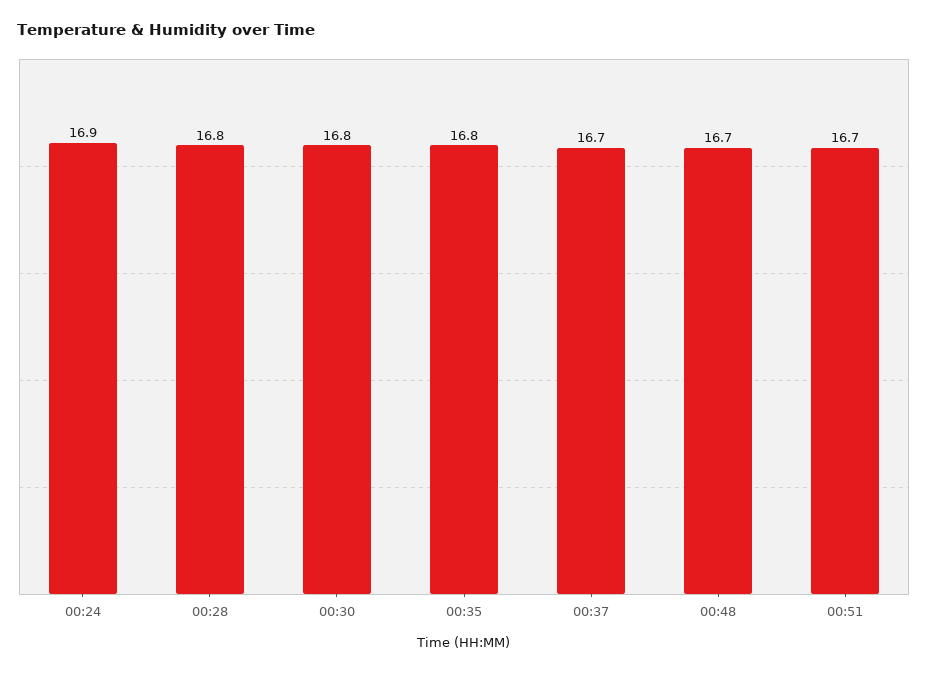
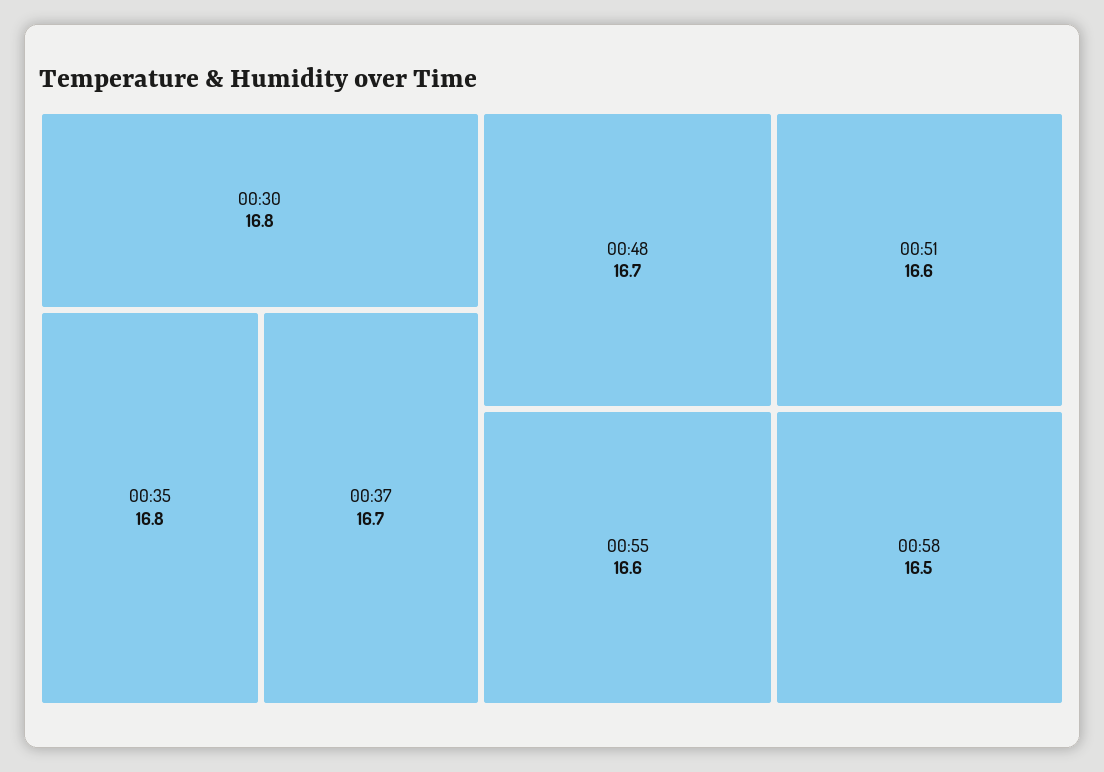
00:24: 16.9 -> none
00:28: 16.8 -> none
00:51: 16.7 -> 16.6
00:55: none -> 16.6
00:58: none -> 16.5

